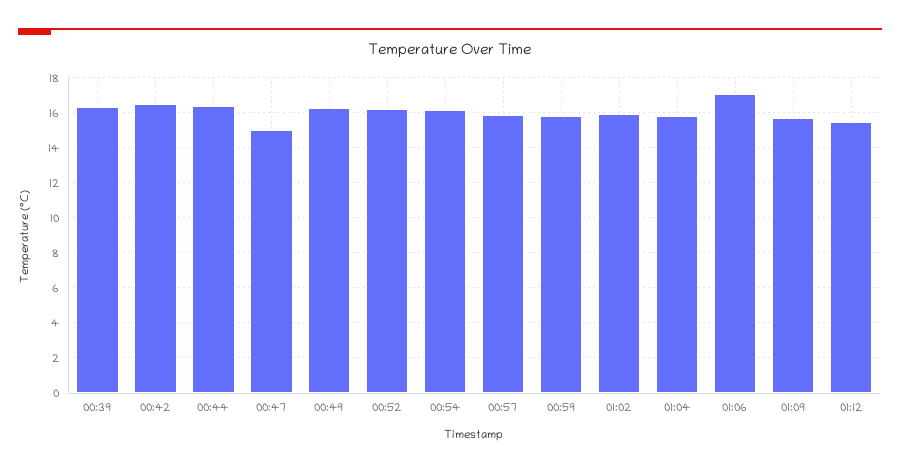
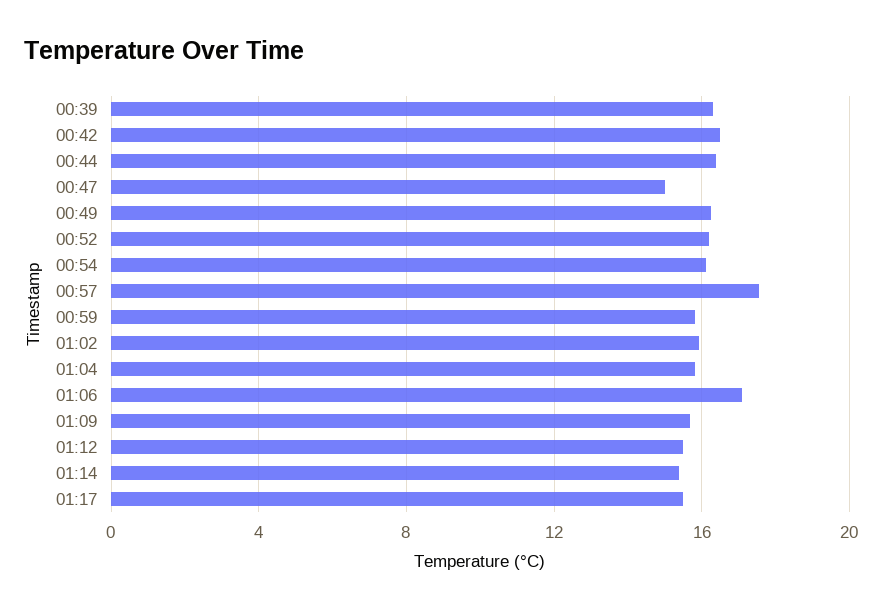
00:57: 16 -> 17.5
01:14: none -> 15.5
01:17: none -> 15.5

